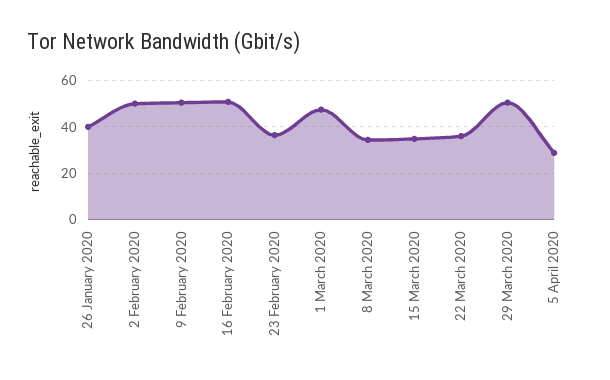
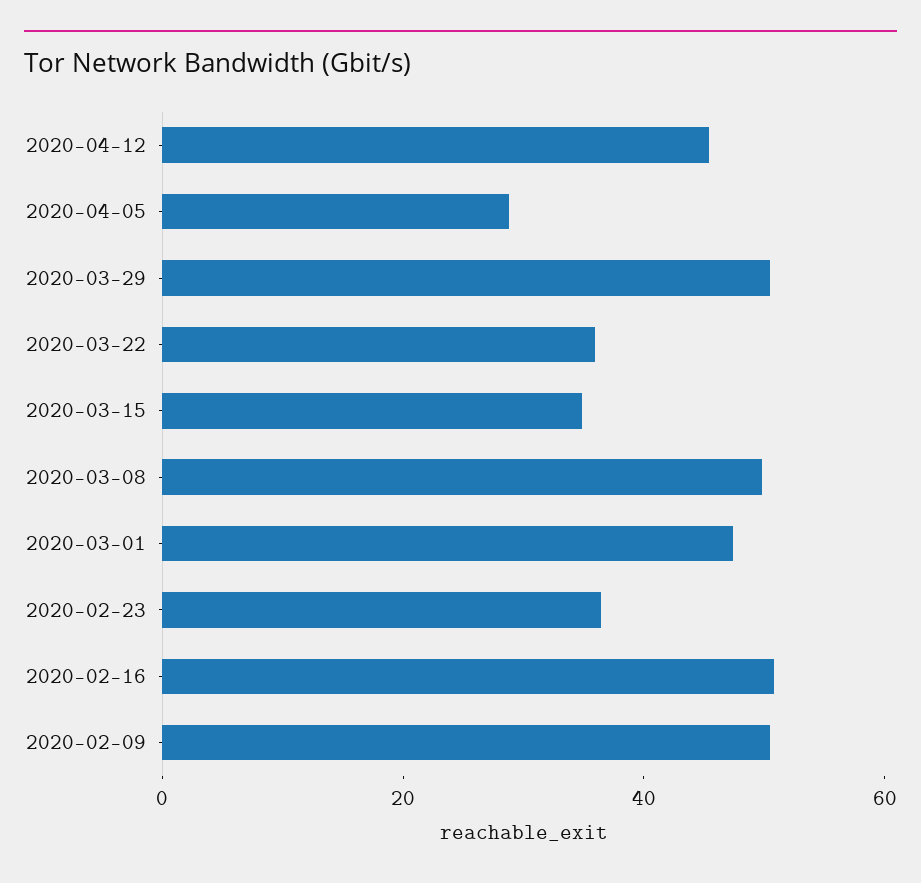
26 January 2020: 40 -> none
2 February 2020: 50 -> none
8 March 2020: 35 -> 50
2020-04-12: none -> 45

